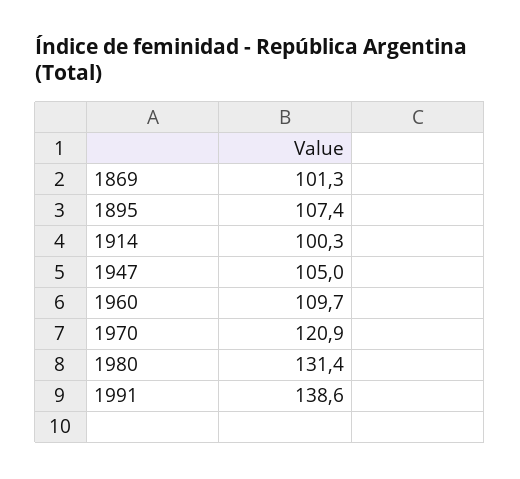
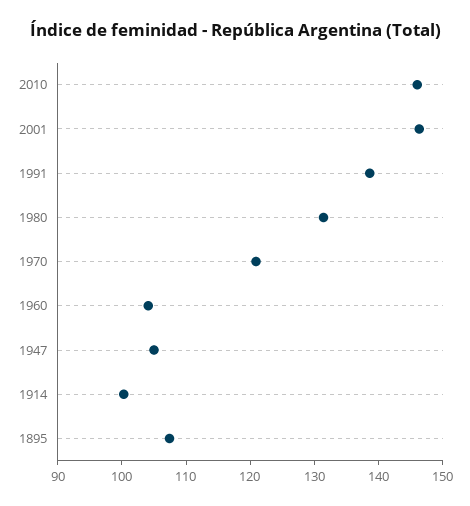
1869: 101.3 -> none
1960: 109.7 -> 104
2010: none -> 146
2001: none -> 146

